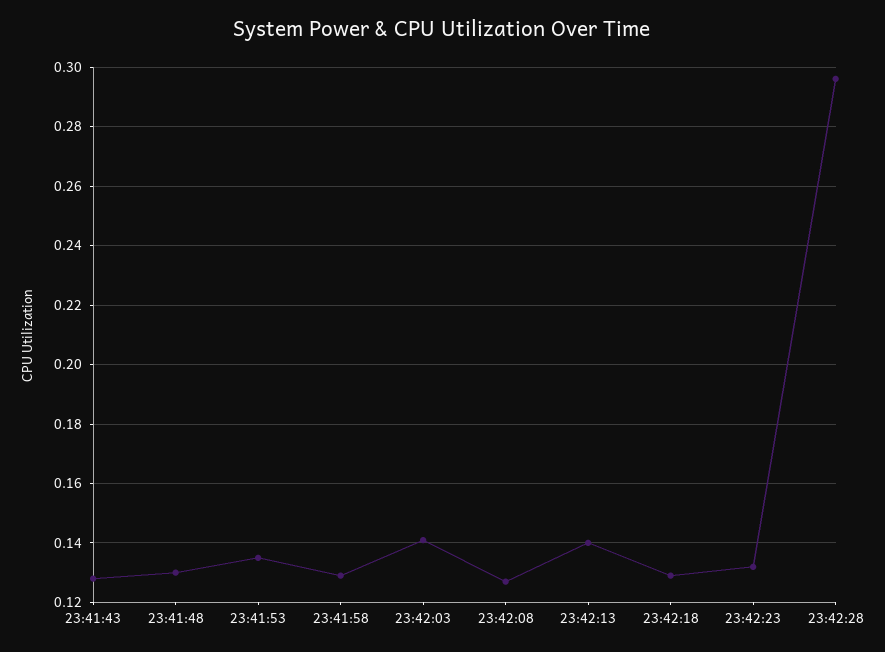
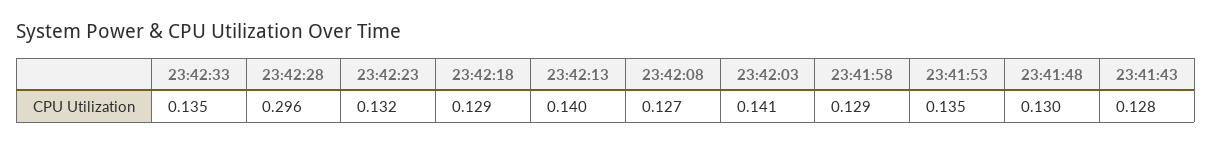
23:42:33: none -> 0.135

